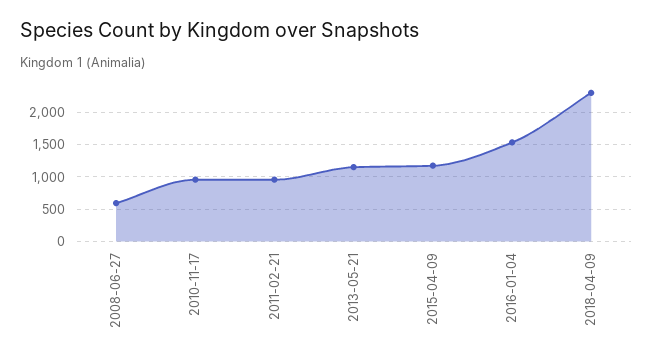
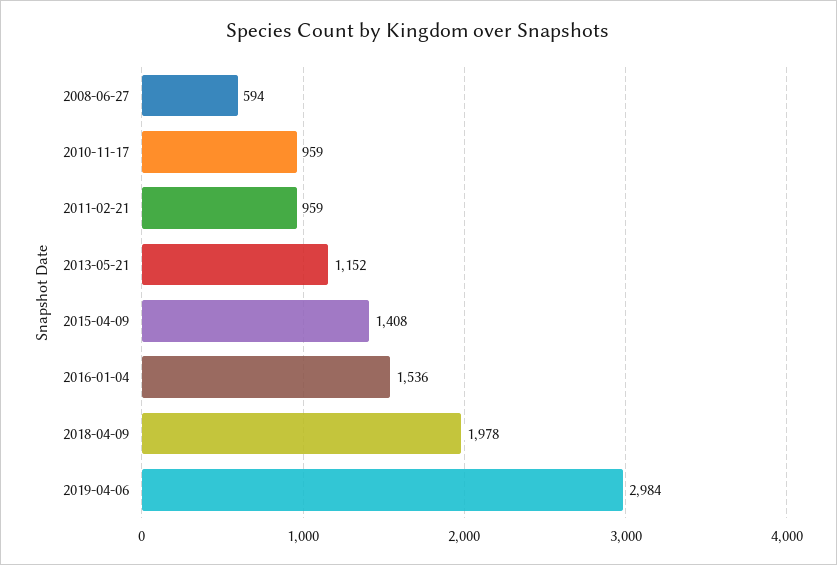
2015-04-09: 1200 -> 1408
2018-04-09: 2300 -> 1978
2019-04-06: none -> 2984

